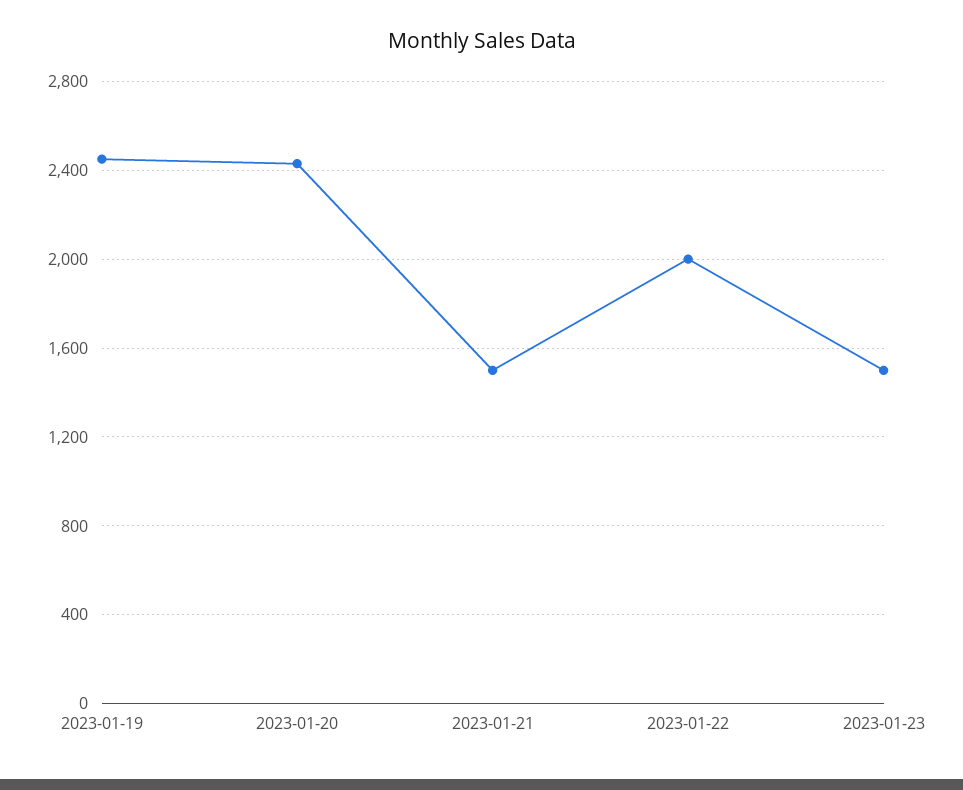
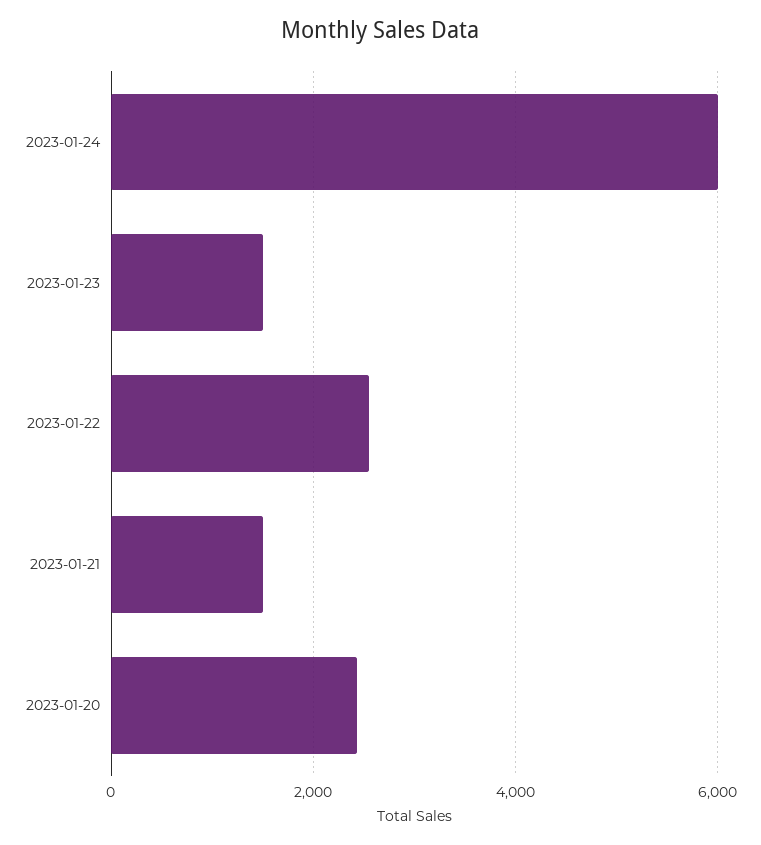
2023-01-19: 2450 -> none
2023-01-22: 2000 -> 2600
2023-01-24: none -> 6000

